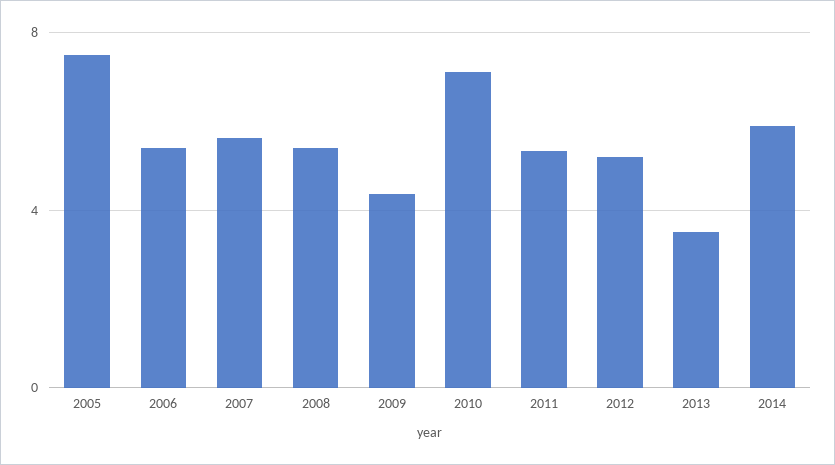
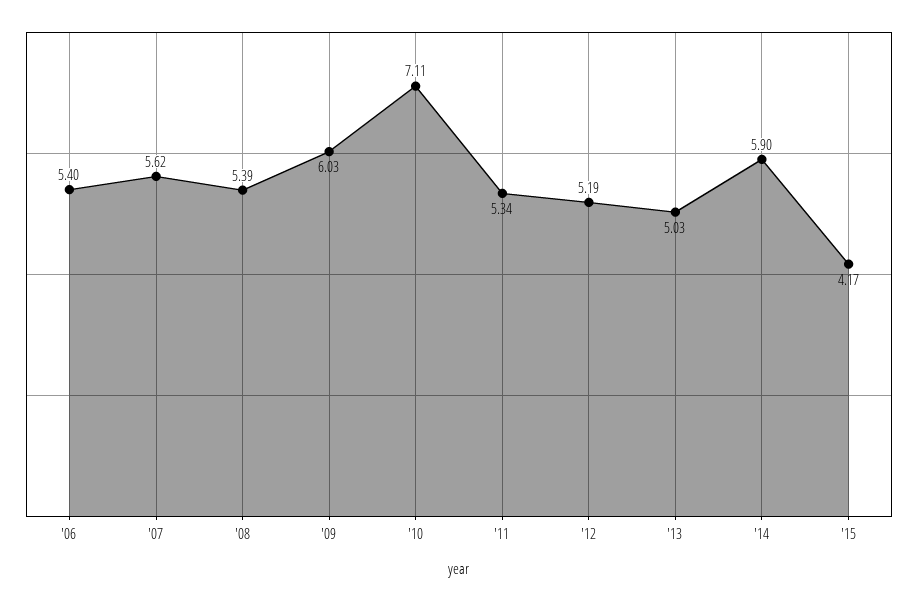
2005: 7.5 -> none
2009: 4.5 -> 6.03
2013: 3.5 -> 5.03
'15: none -> 4.17

